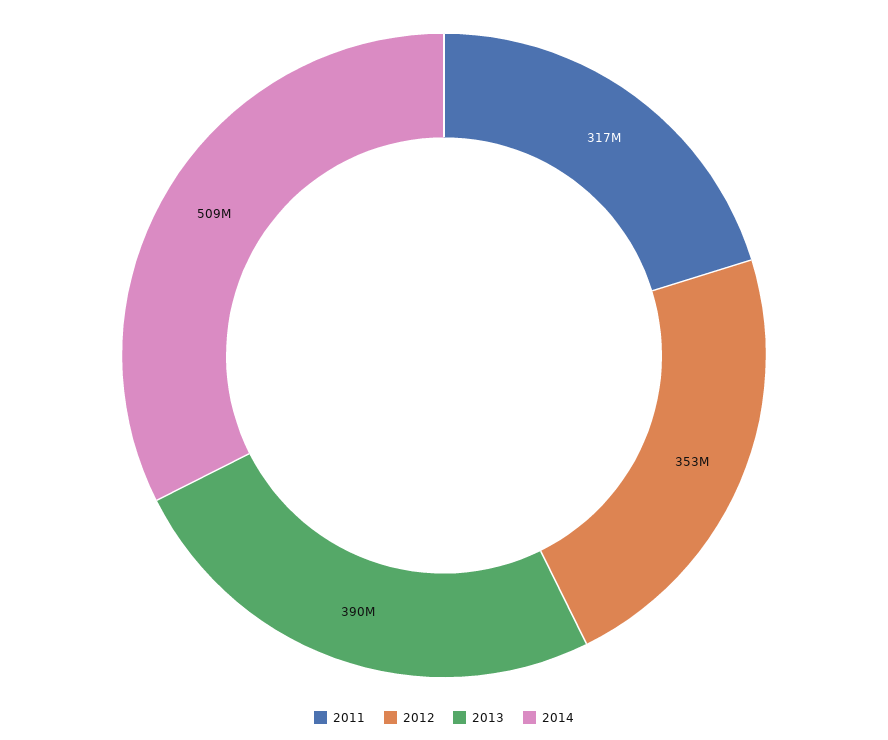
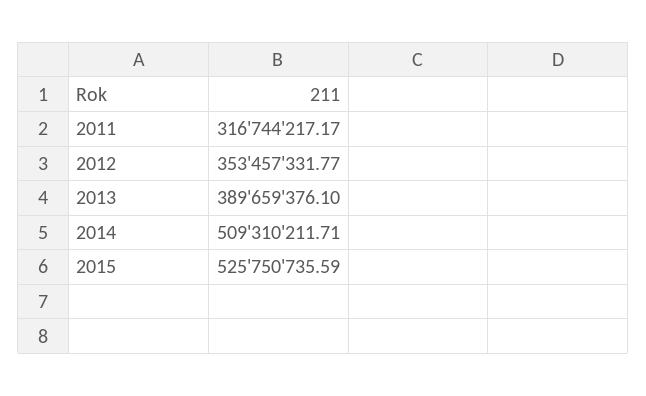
2015: none -> 525750735.59

